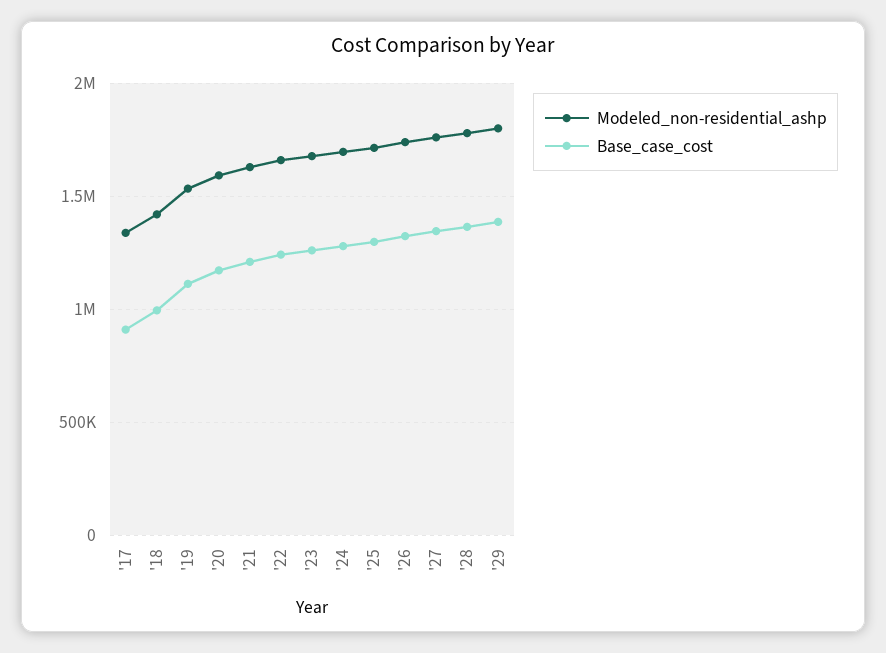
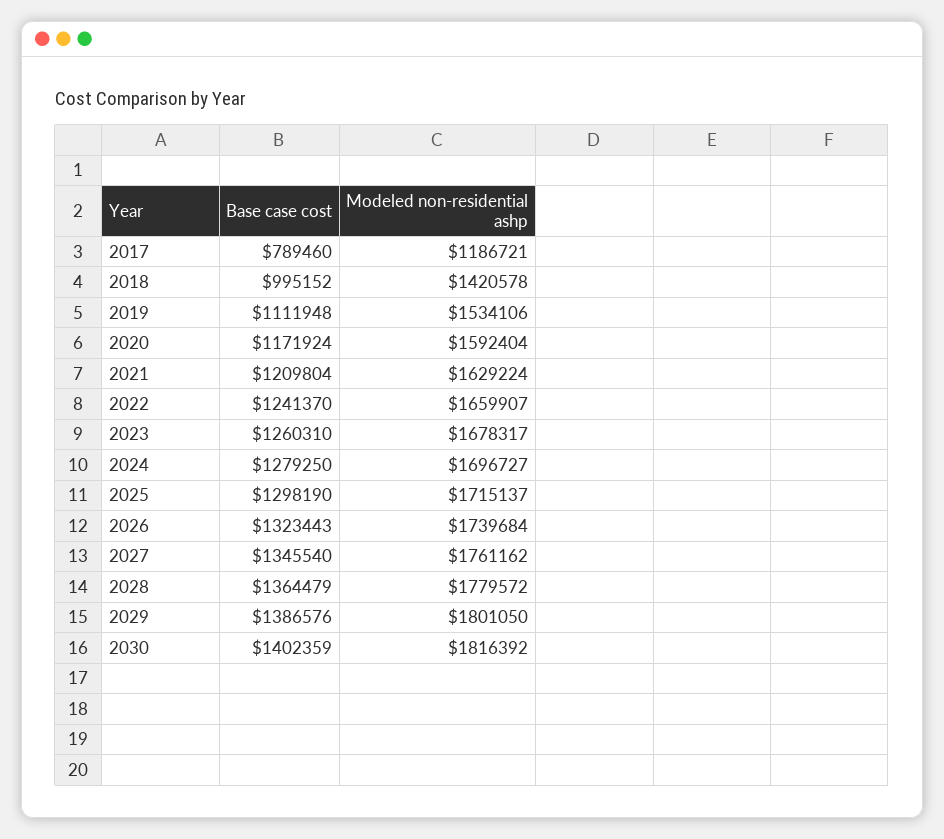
Modeled_non-residential_ashp, '17: 1350000 -> 1186721
Base_case_cost, '17: 900000 -> 789460
Base_case_cost, 2030: none -> 1402359
Modeled_non-residential_ashp, 2030: none -> 1816392

